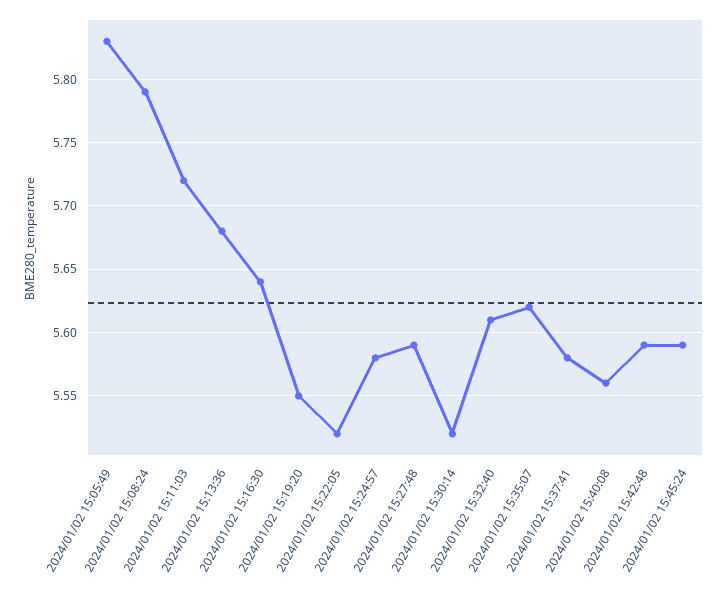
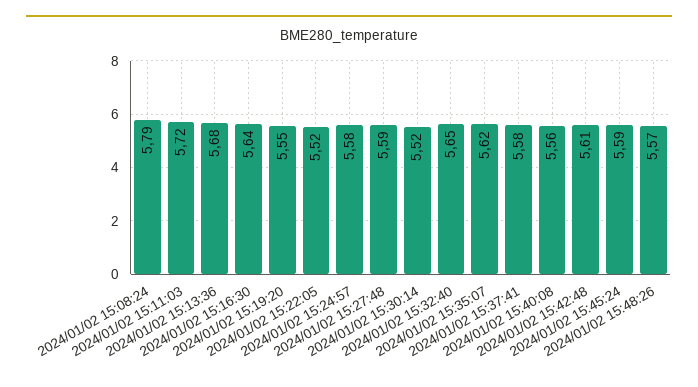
2024/01/02 15:05:49: 5.83 -> none
2024/01/02 15:32:40: 5.61 -> 5.65
2024/01/02 15:42:48: 5.59 -> 5.61
2024/01/02 15:48:26: none -> 5.57

